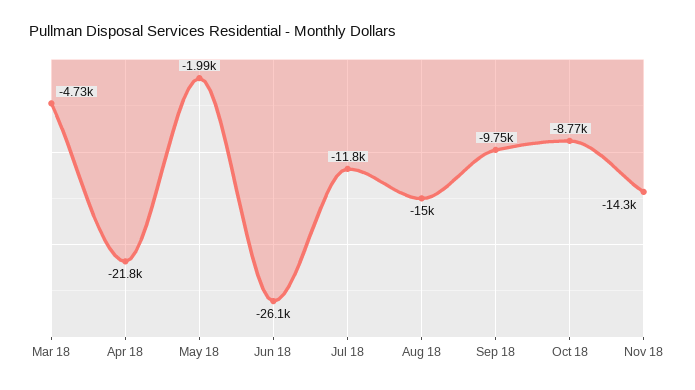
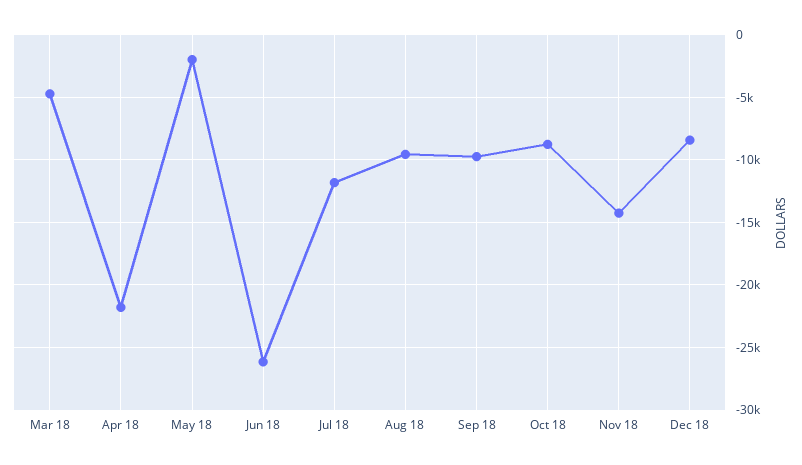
Aug 18: -15000 -> -9500
Dec 18: none -> -8500

